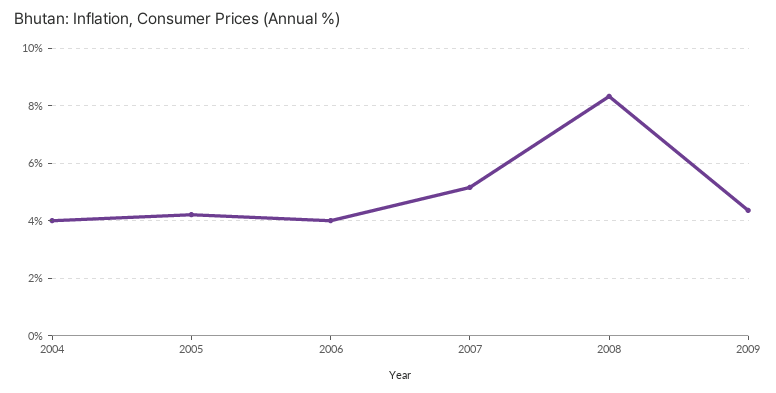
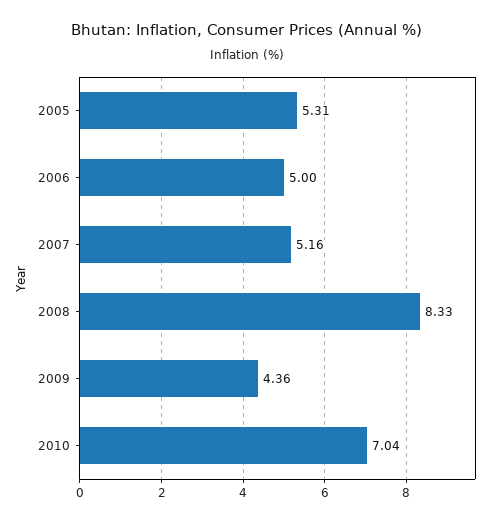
2004: 4 -> none
2005: 4.25 -> 5.31
2006: 4 -> 5
2010: none -> 7.04

